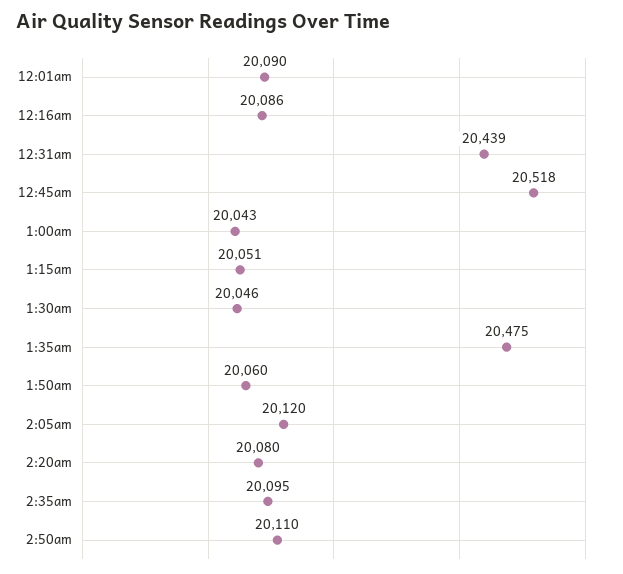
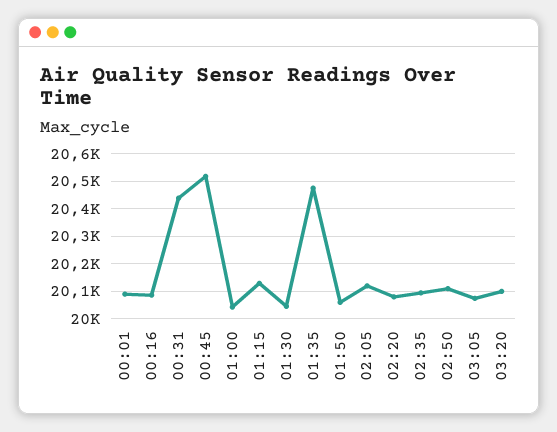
1:15am: 20051 -> 20125
03:05: none -> 20075
03:20: none -> 20100

